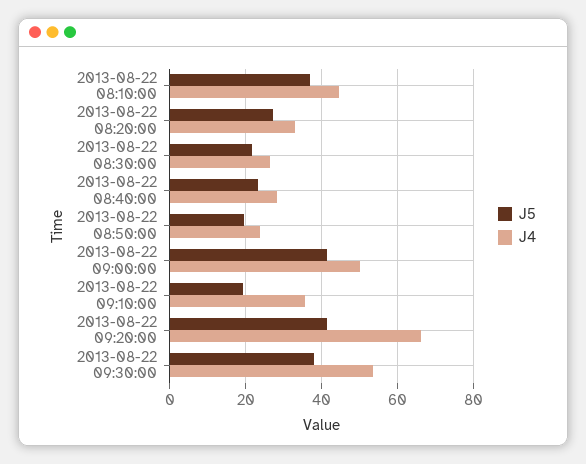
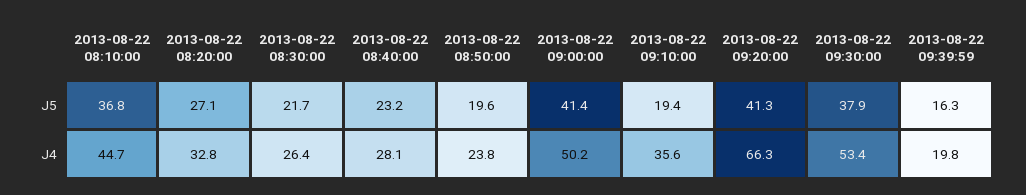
J5, 2013-08-22 09:39:59: none -> 16.3
J4, 2013-08-22 09:39:59: none -> 19.8

